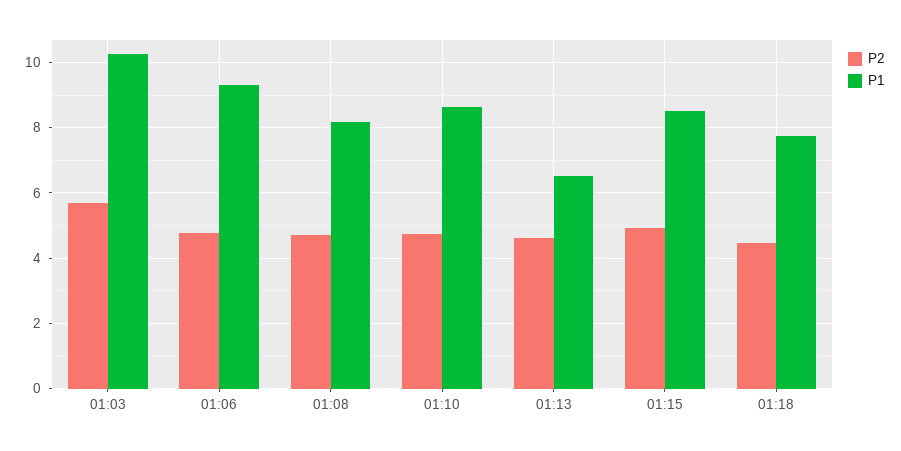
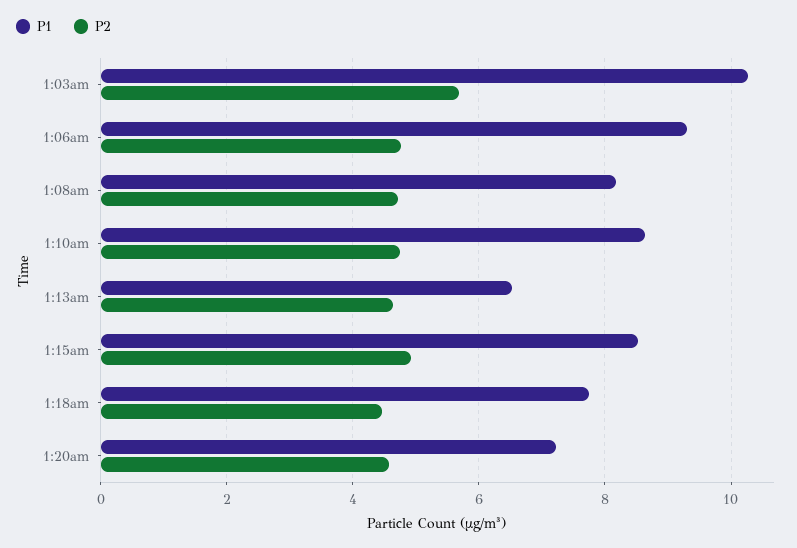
P1, 1:20am: none -> 7.2
P2, 1:20am: none -> 4.6

